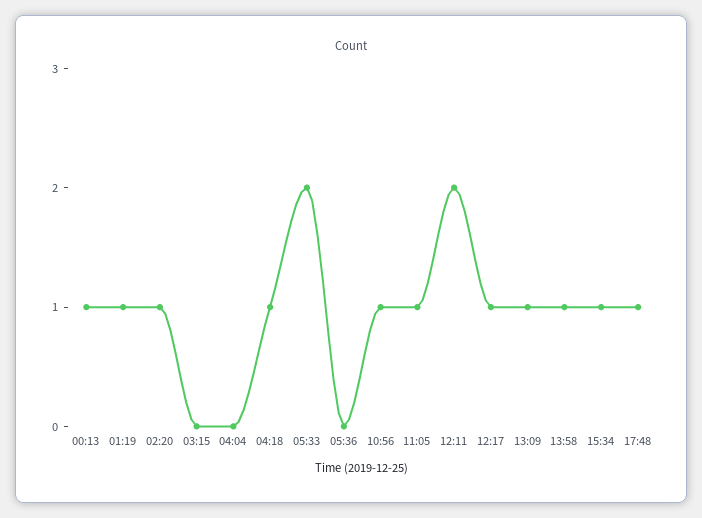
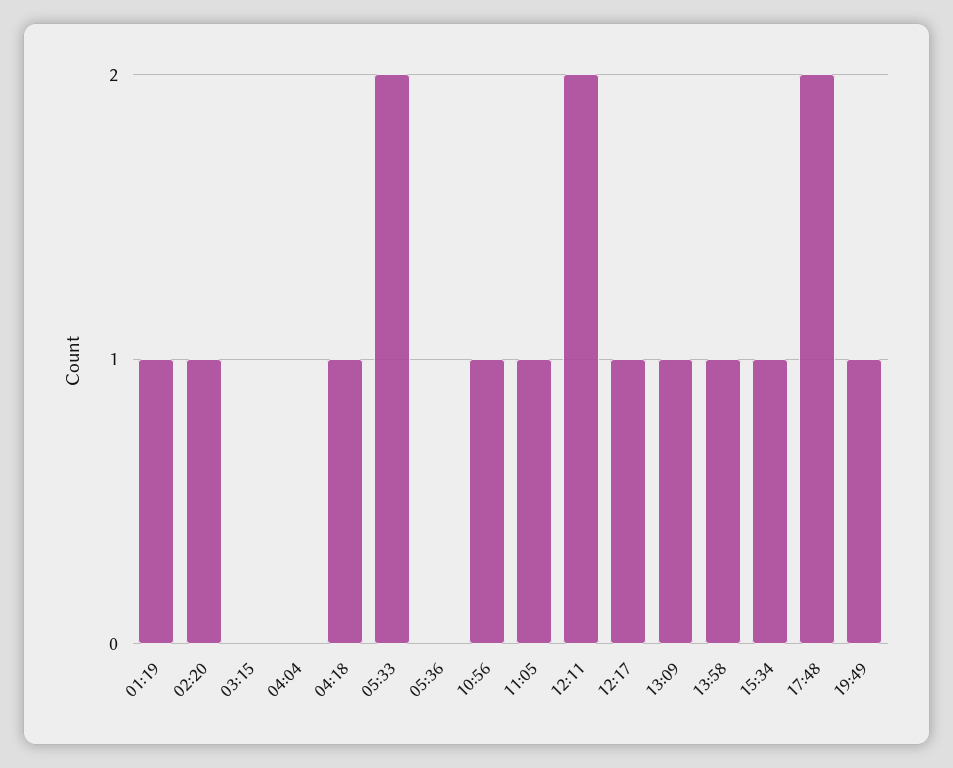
00:13: 1 -> none
17:48: 1 -> 2
19:49: none -> 1

